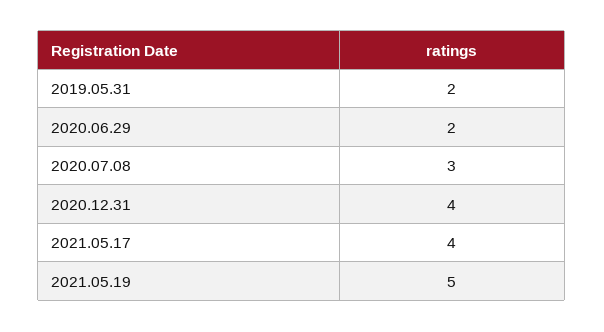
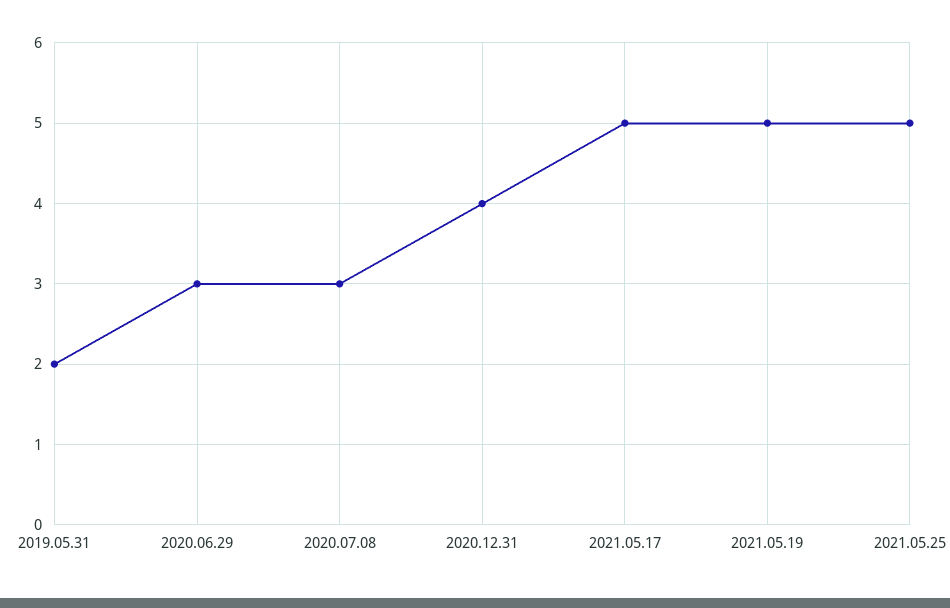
2020.06.29: 2 -> 3
2021.05.17: 4 -> 5
2021.05.25: none -> 5

